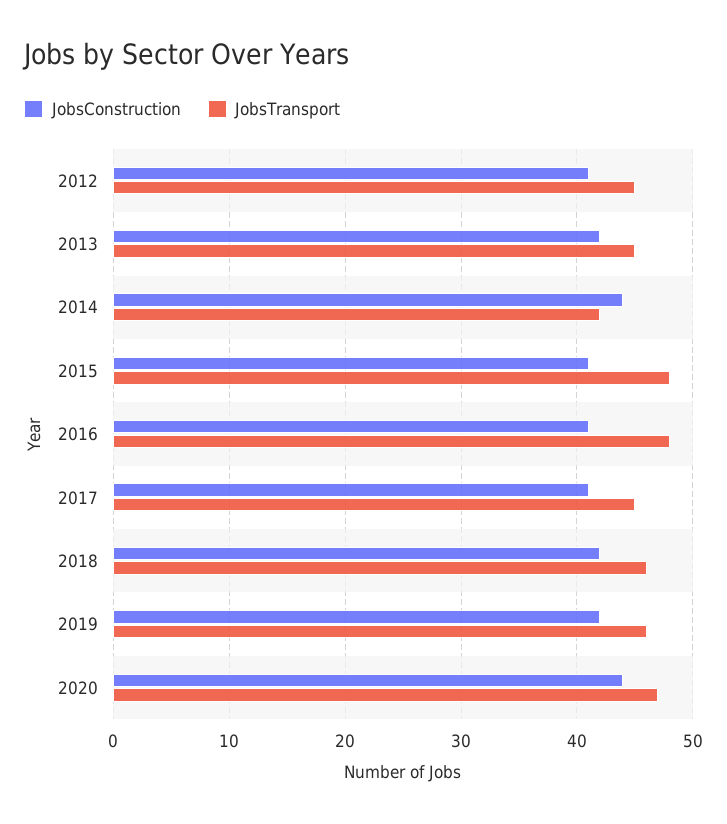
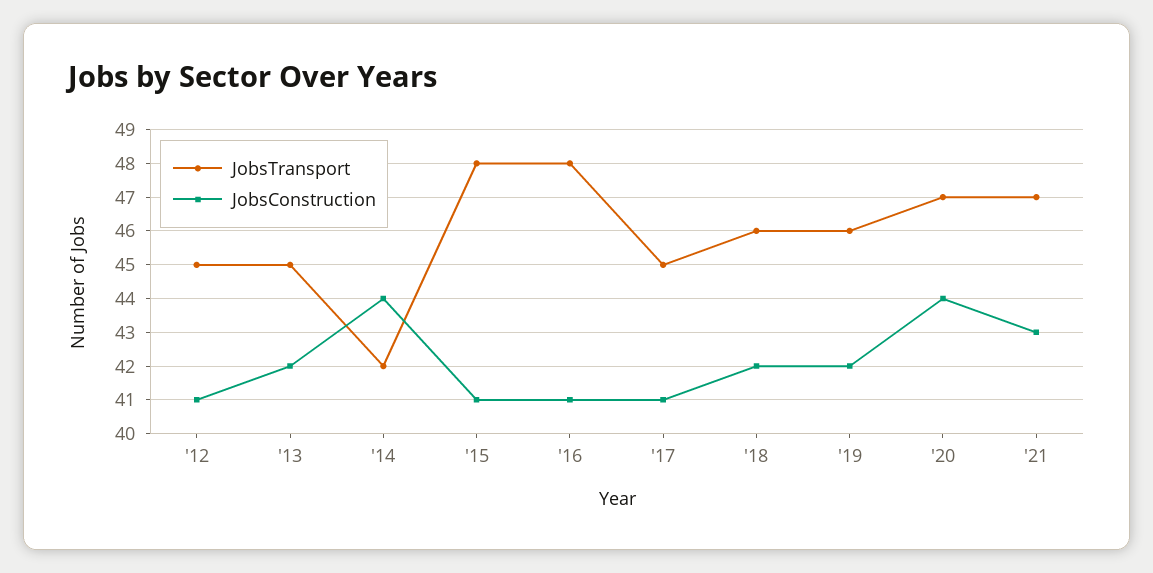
JobsTransport, '21: none -> 47
JobsConstruction, '21: none -> 43

